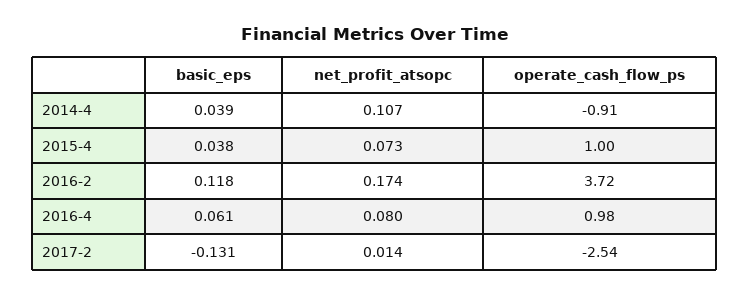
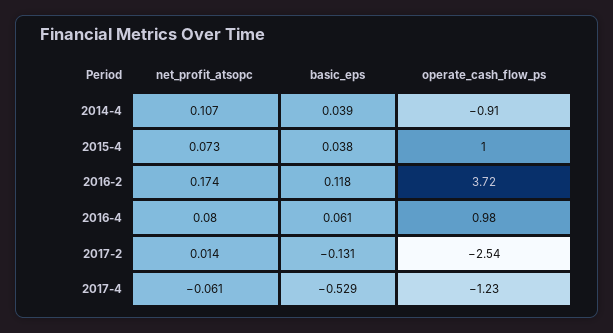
net_profit_atsopc, 2017-4: none -> -0.061
basic_eps, 2017-4: none -> -0.529
operate_cash_flow_ps, 2017-4: none -> -1.23

